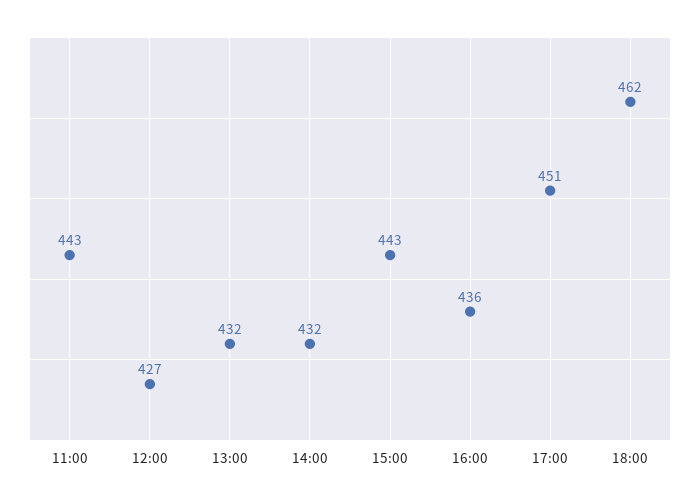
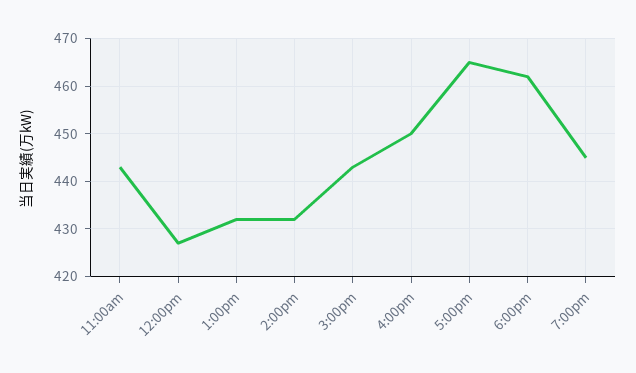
16:00: 436 -> 450
17:00: 451 -> 465
7:00pm: none -> 445

